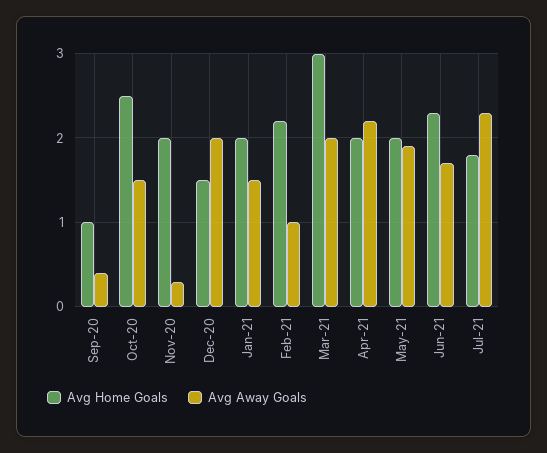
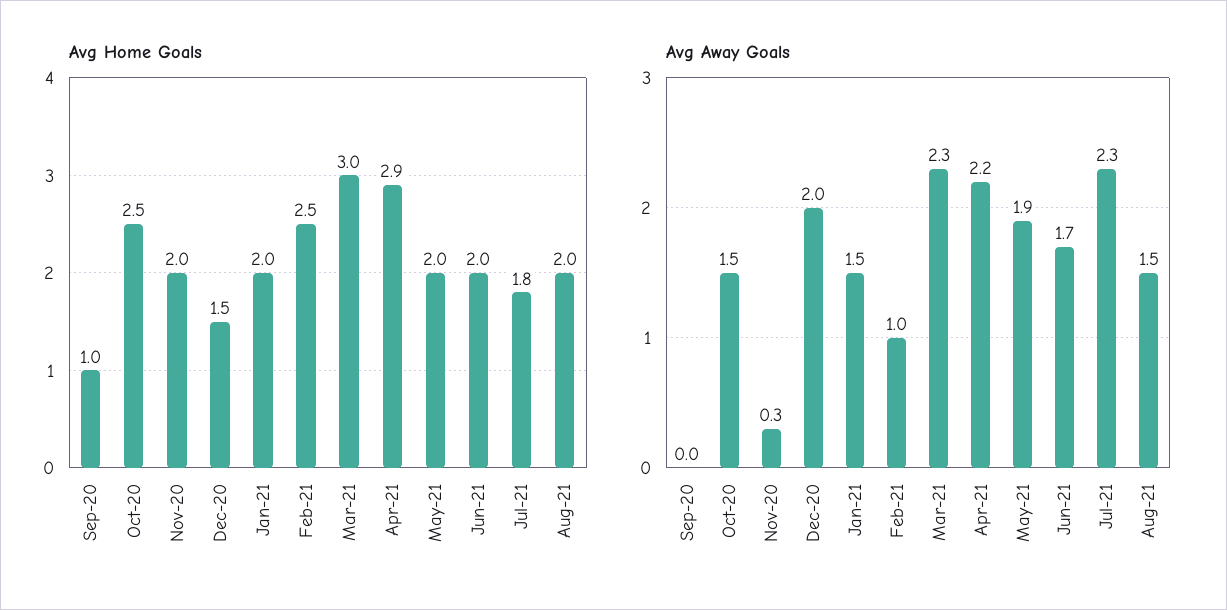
Avg Away Goals, Sep-20: 0.4 -> 0
Avg Home Goals, Feb-21: 2.2 -> 2.5
Avg Away Goals, Mar-21: 2 -> 2.3
Avg Home Goals, Apr-21: 2 -> 2.9
Avg Home Goals, Jun-21: 2.3 -> 2
Avg Home Goals, Aug-21: none -> 2
Avg Away Goals, Aug-21: none -> 1.5

